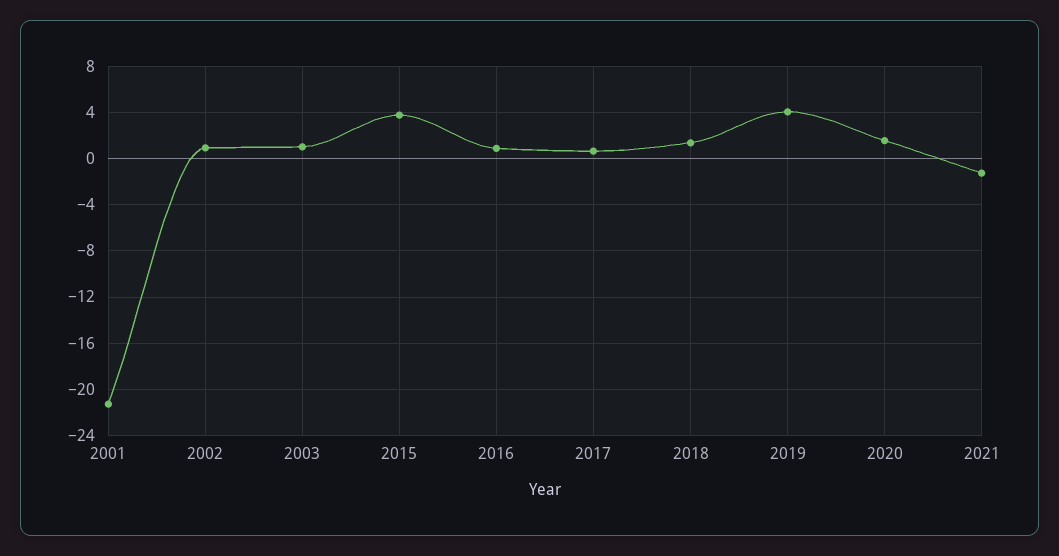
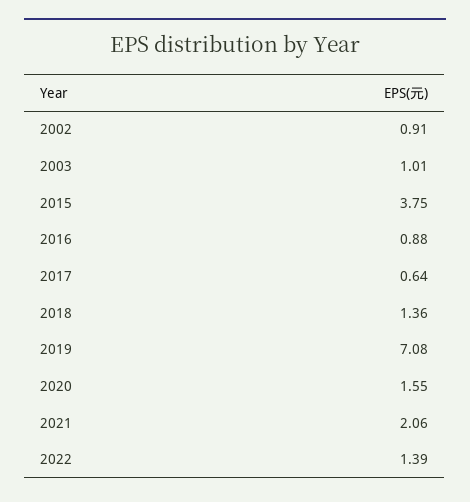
2001: -21 -> none
2019: 4 -> 7.08
2021: -1 -> 2.06
2022: none -> 1.39

